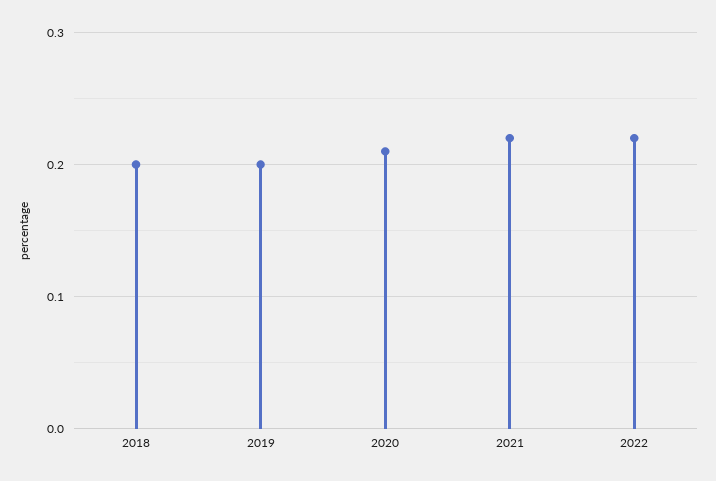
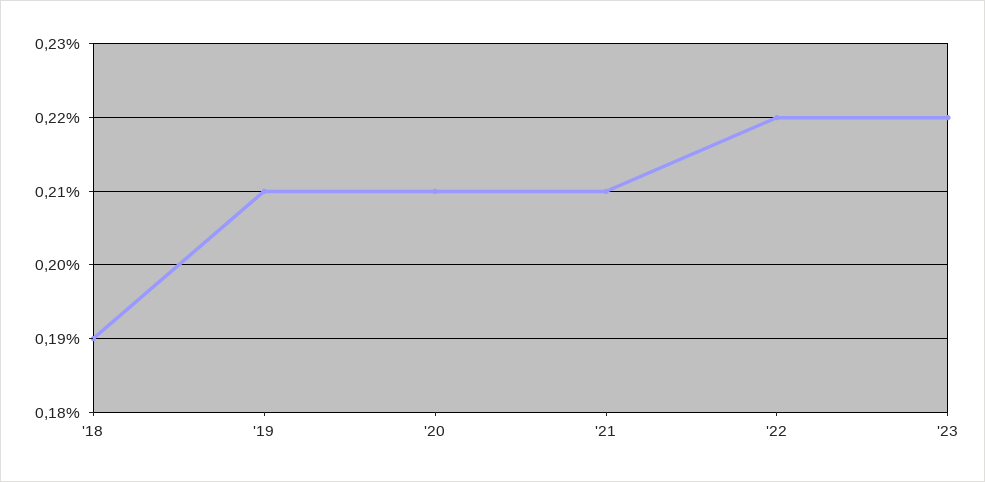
2018: 0.2 -> 0.19
2019: 0.2 -> 0.21
2021: 0.22 -> 0.21
'23: none -> 0.22

